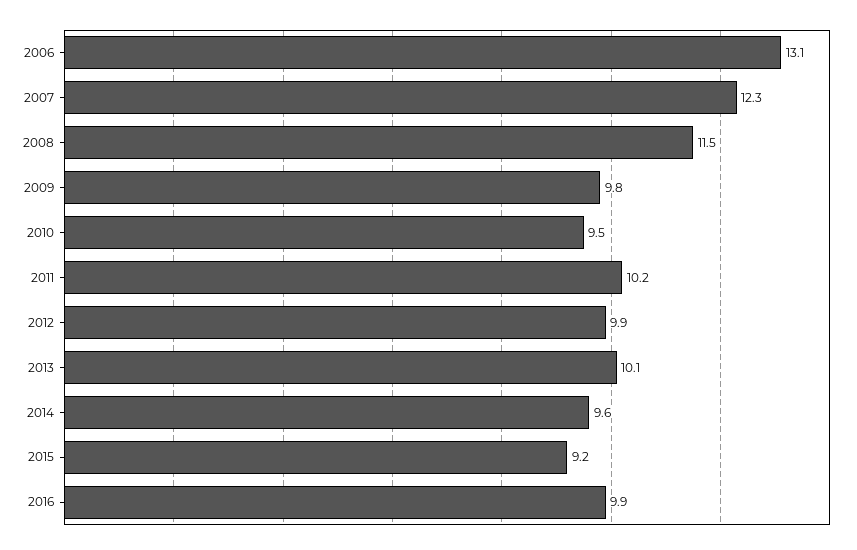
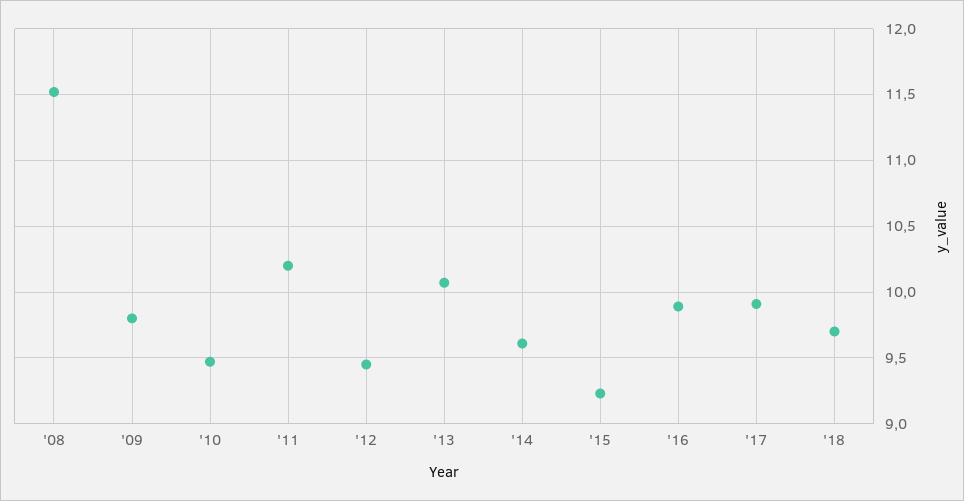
2006: 13.1 -> none
2007: 12.3 -> none
2012: 9.9 -> 9.45
'17: none -> 9.9
'18: none -> 9.7

